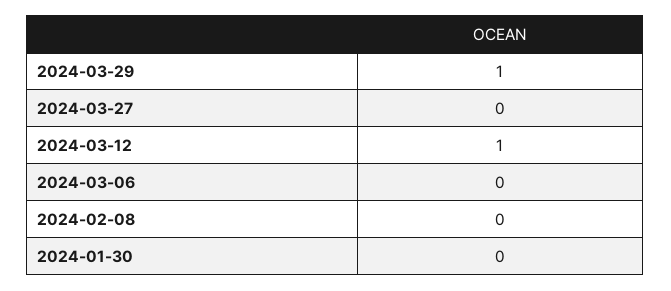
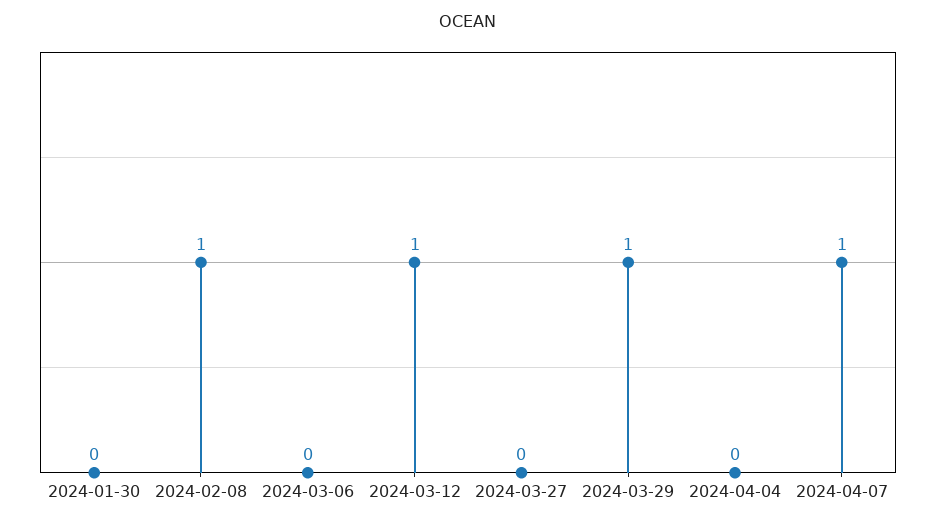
2024-02-08: 0 -> 1
2024-04-04: none -> 0
2024-04-07: none -> 1

